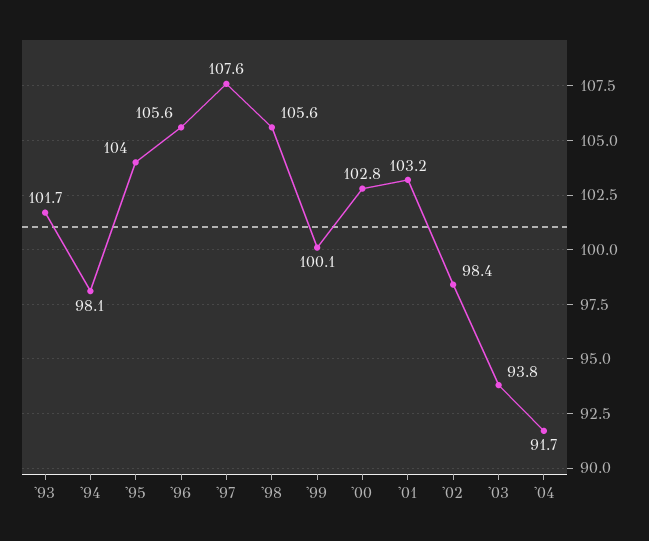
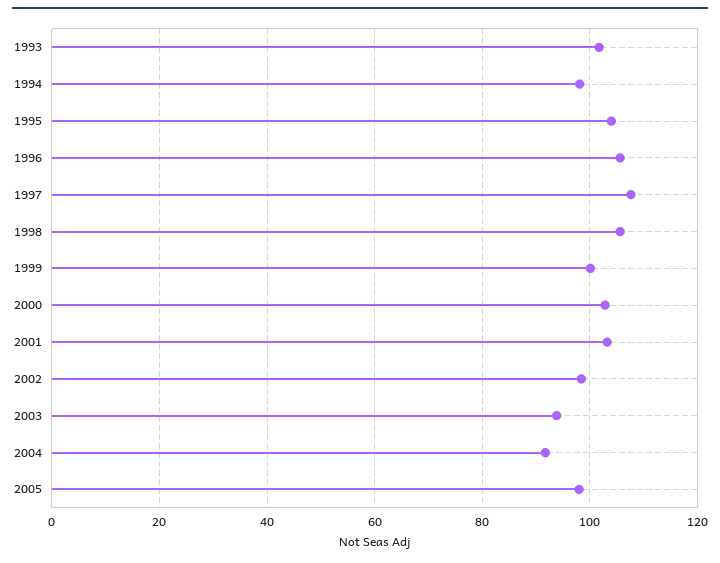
2005: none -> 98

